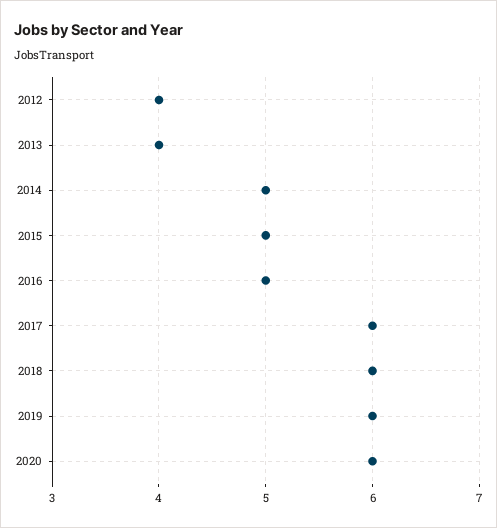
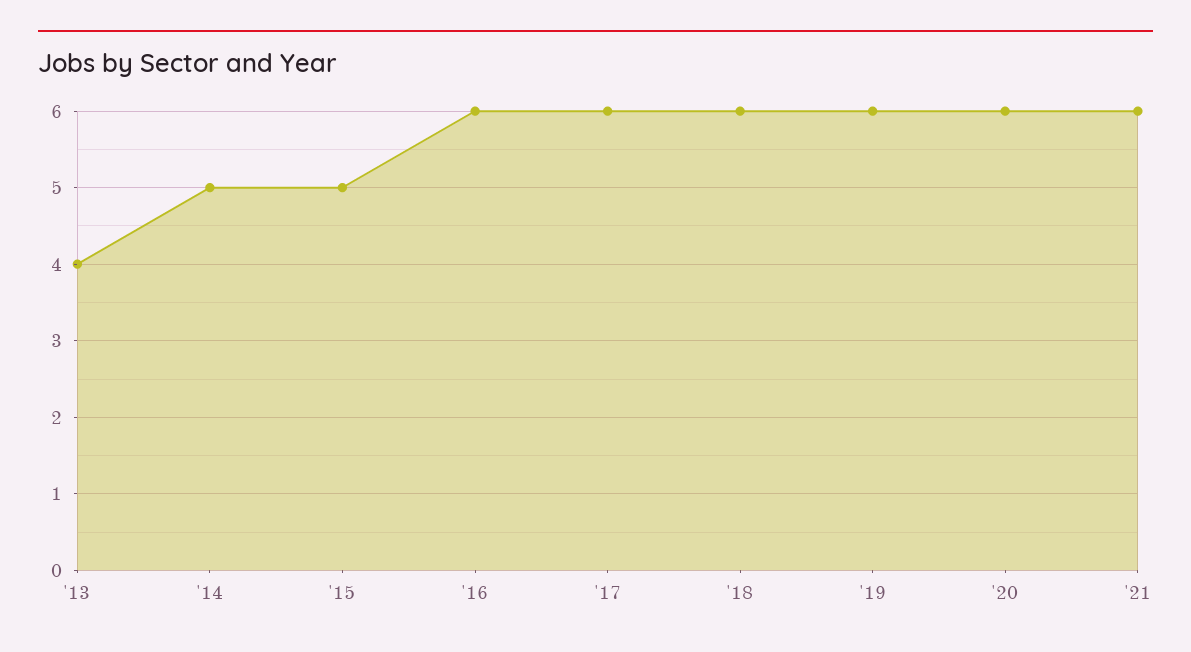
2012: 4 -> none
2016: 5 -> 6
'21: none -> 6

